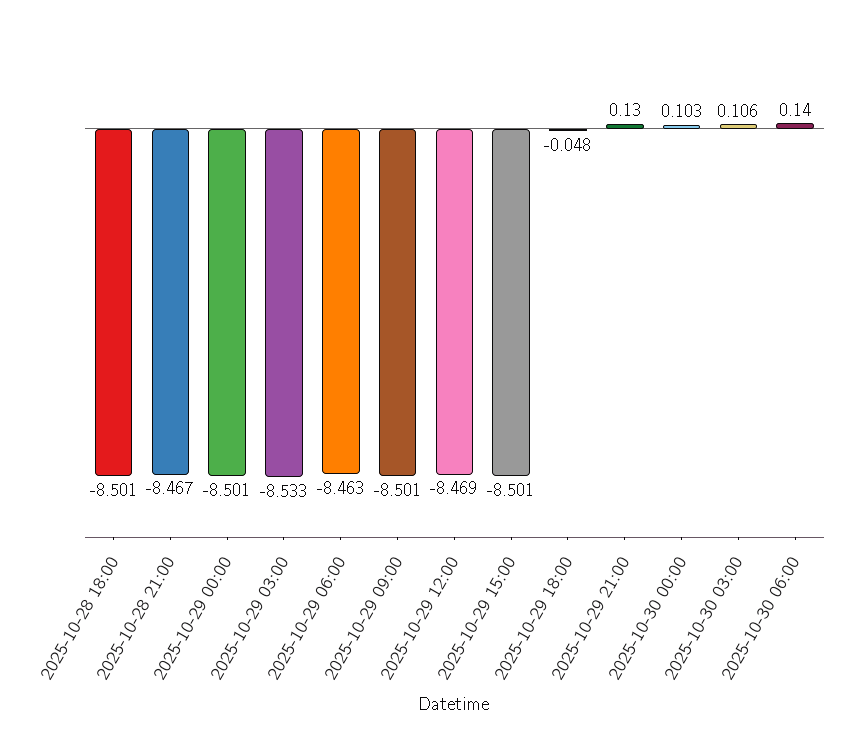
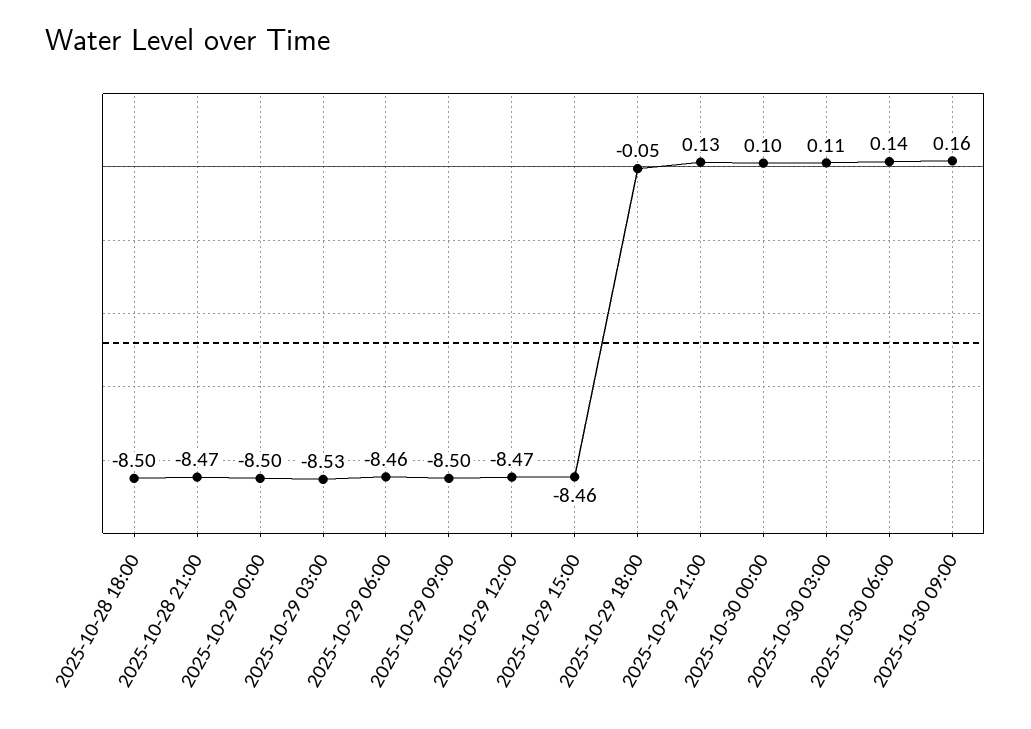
2025-10-29 15:00: -8.501 -> -8.46
2025-10-30 09:00: none -> 0.16

